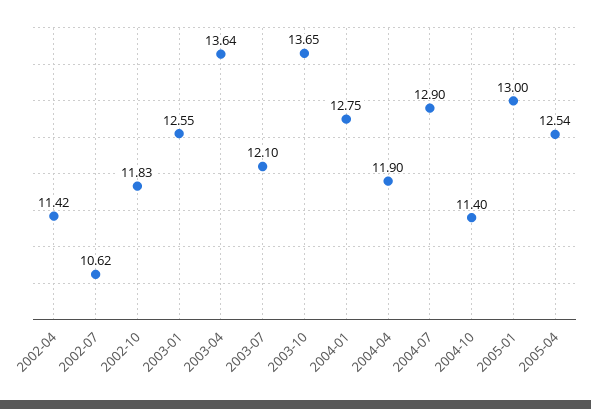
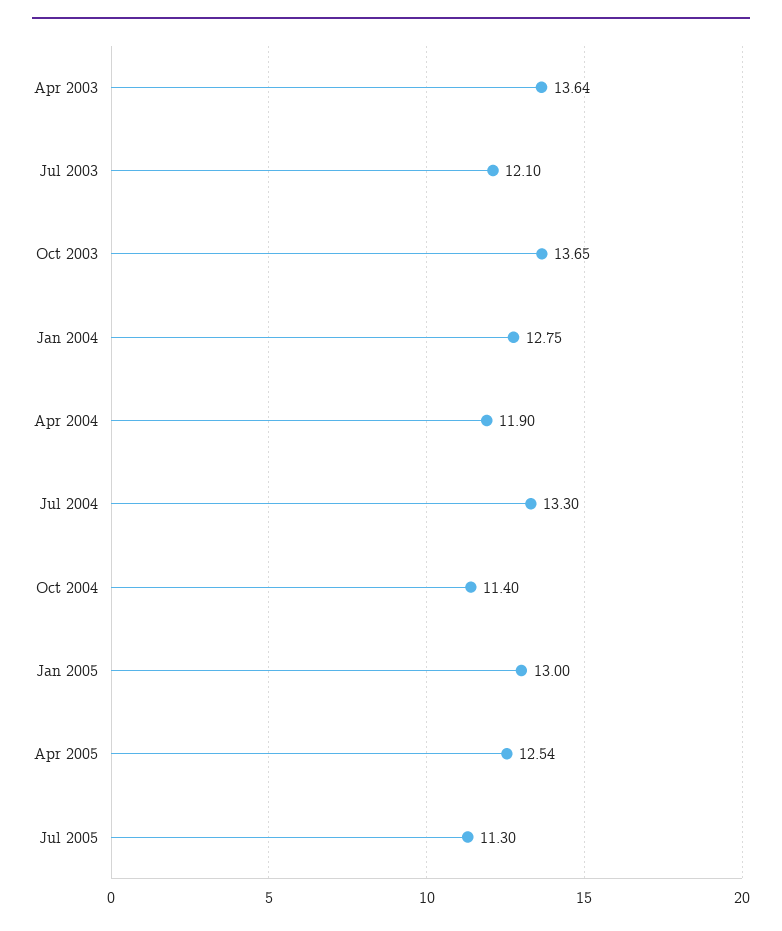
2002-04: 11.42 -> none
2002-07: 10.62 -> none
2002-10: 11.83 -> none
2003-01: 12.55 -> none
2004-07: 12.9 -> 13.3
Jul 2005: none -> 11.3

